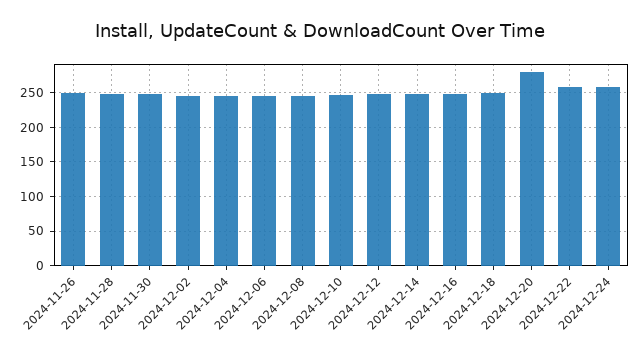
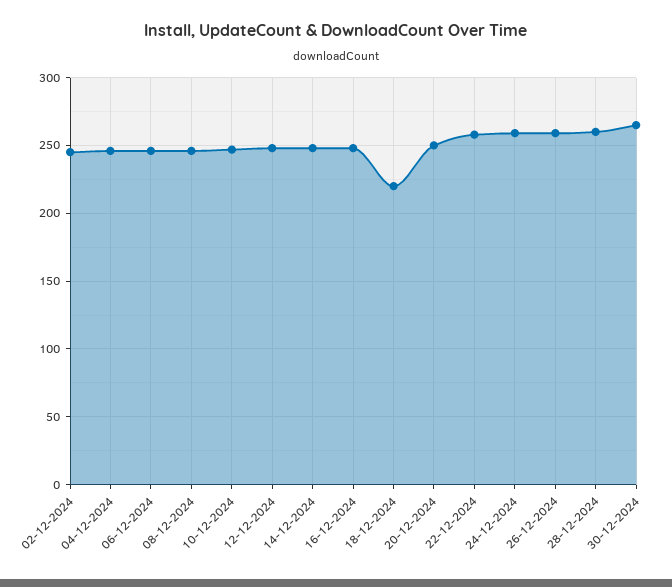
2024-11-26: 250 -> none
2024-11-28: 250 -> none
2024-11-30: 250 -> none
2024-12-18: 250 -> 220
2024-12-20: 280 -> 250
26-12-2024: none -> 260
28-12-2024: none -> 260
30-12-2024: none -> 265

